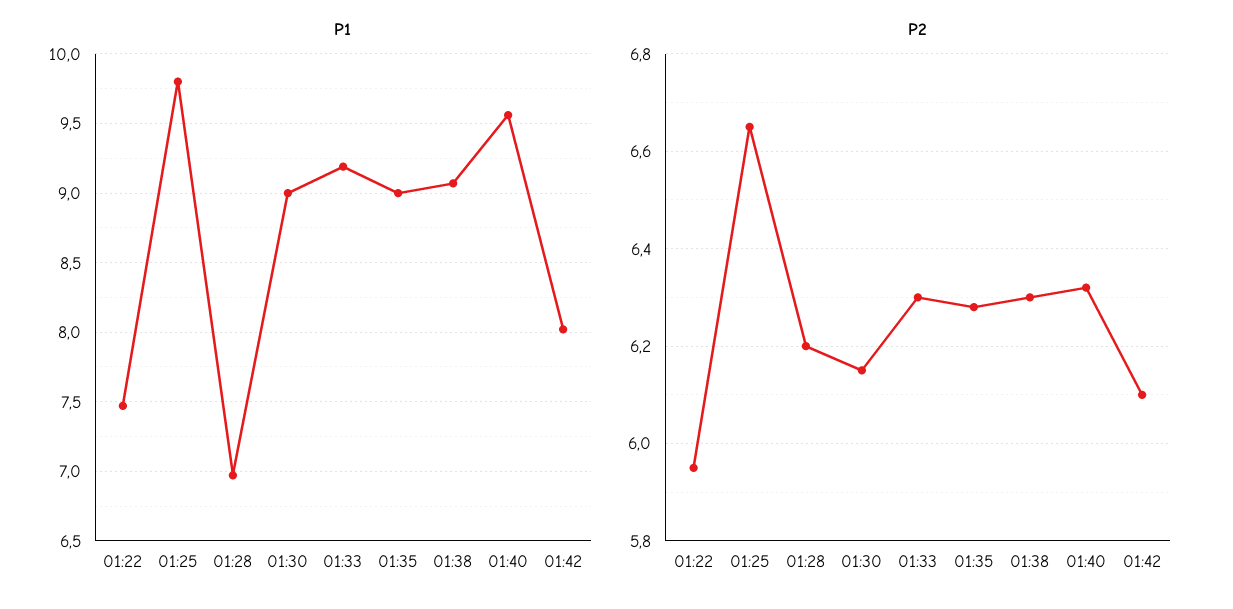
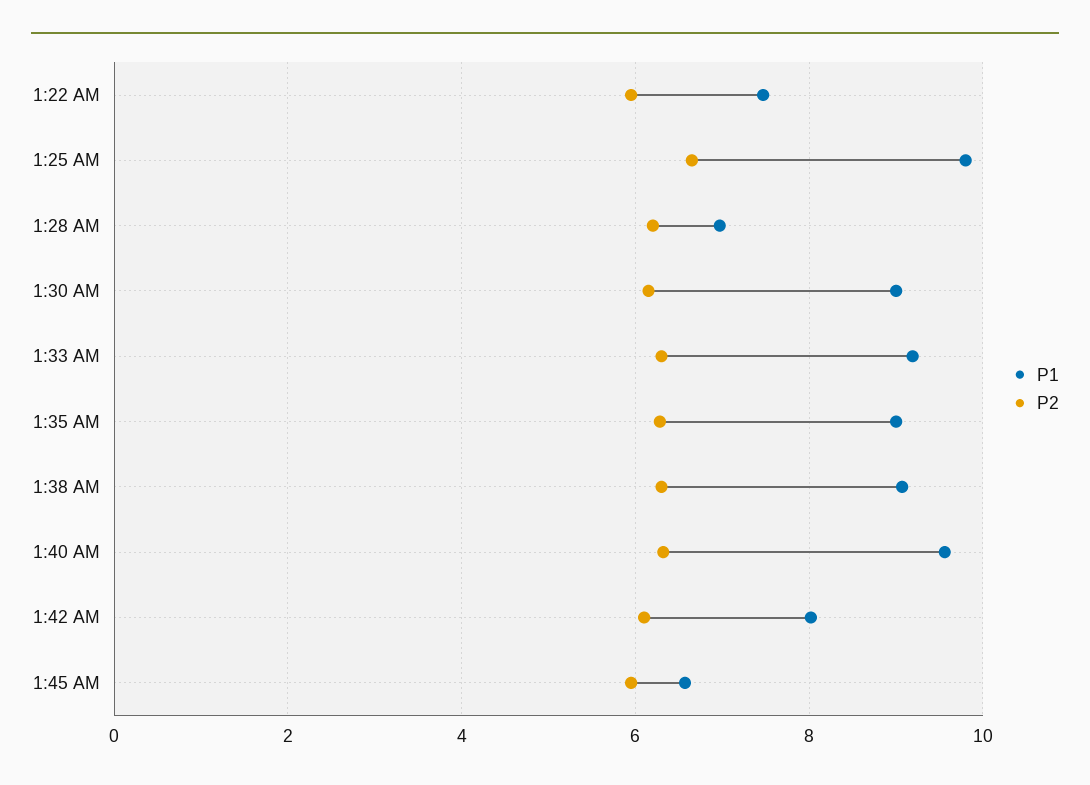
P1, 1:45 AM: none -> 6.6
P2, 1:45 AM: none -> 6

